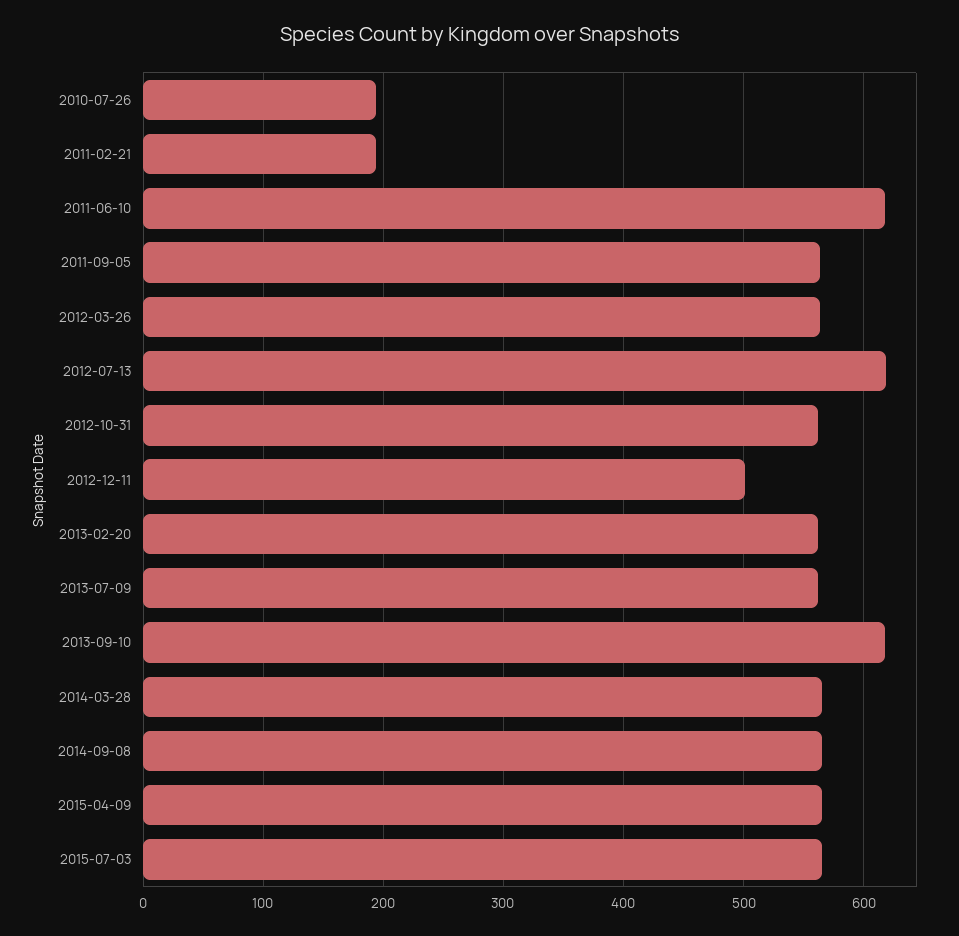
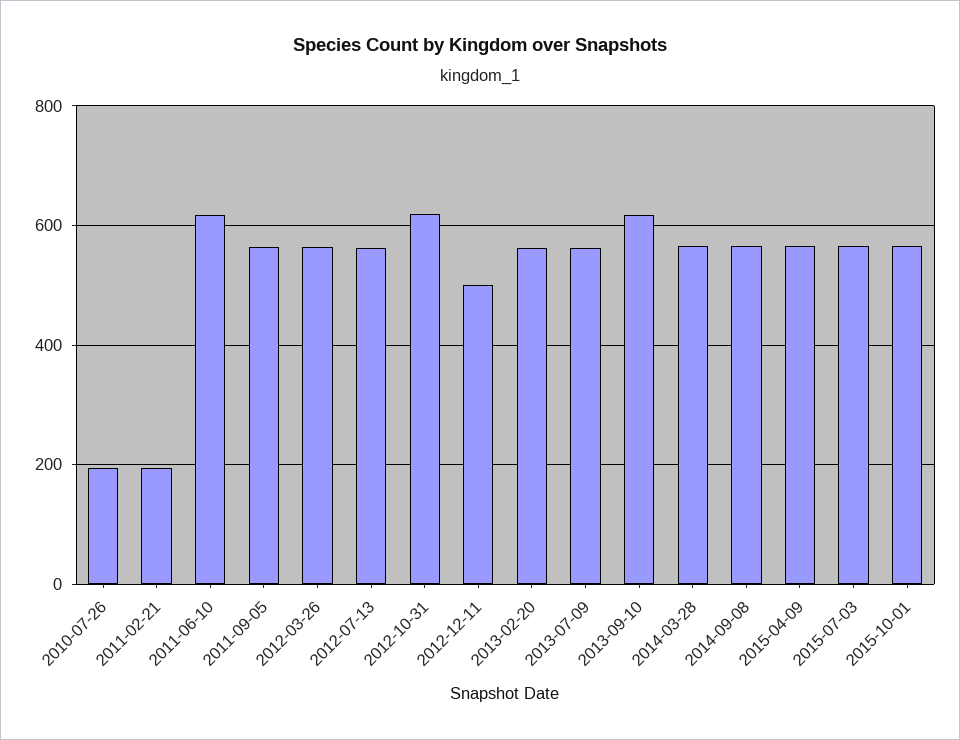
2012-07-13: 620 -> 560
2012-10-31: 560 -> 620
2015-10-01: none -> 560

